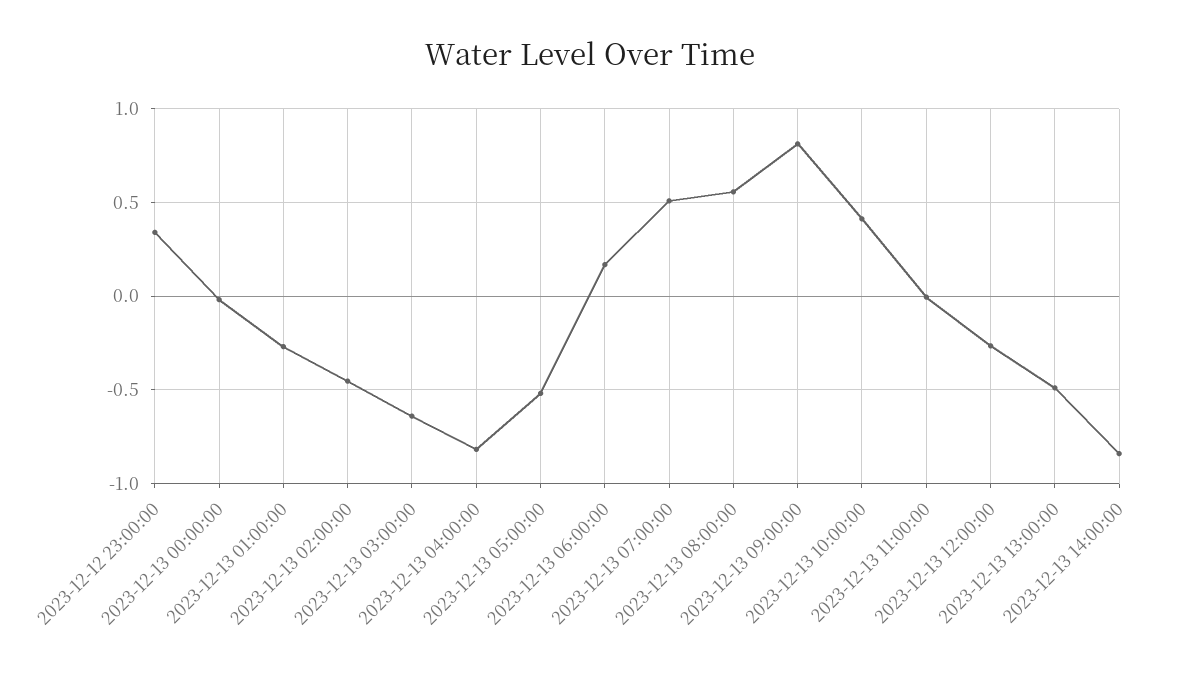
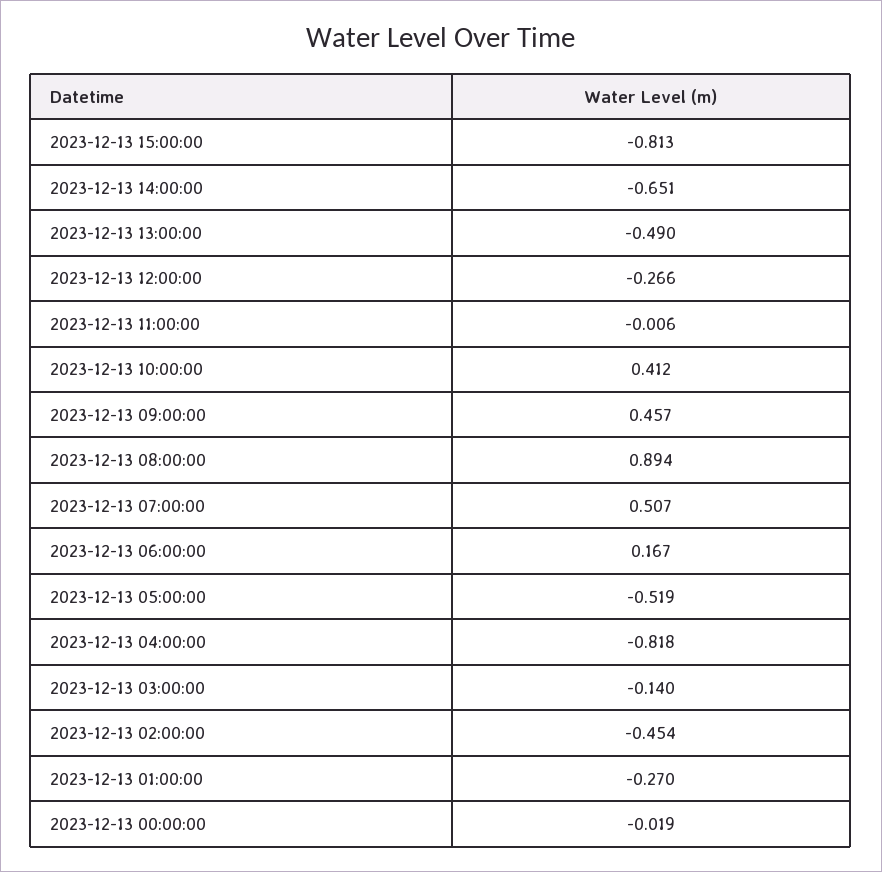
2023-12-12 23:00:00: 0.35 -> none
2023-12-13 03:00:00: -0.65 -> -0.14
2023-12-13 08:00:00: 0.55 -> 0.894
2023-12-13 09:00:00: 0.8 -> 0.457
2023-12-13 14:00:00: -0.85 -> -0.651
2023-12-13 15:00:00: none -> -0.813

